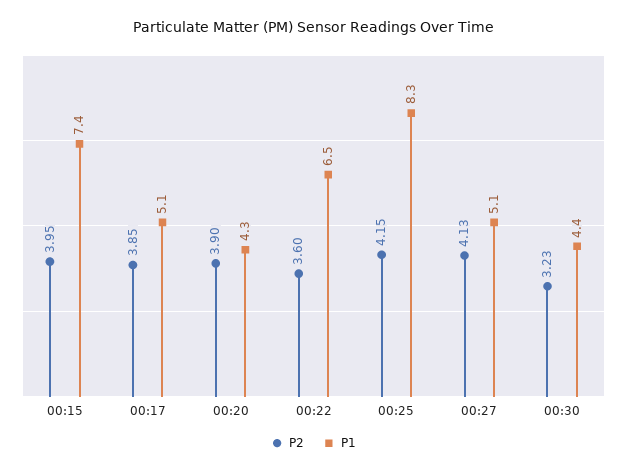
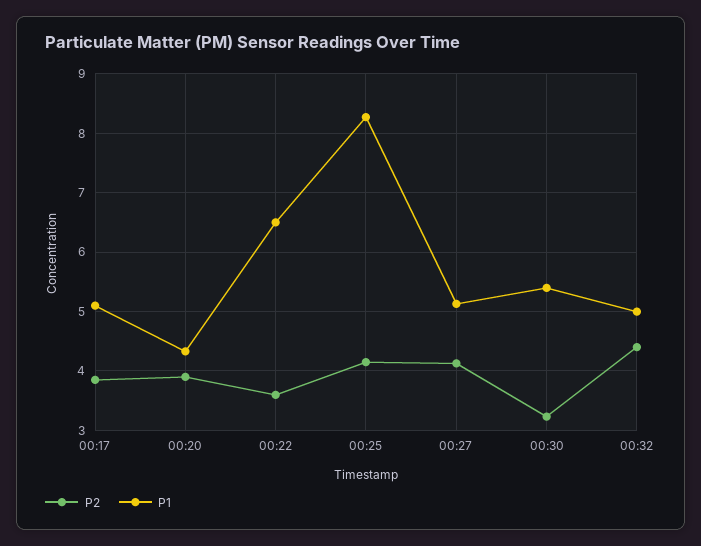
P2, 00:15: 3.95 -> none
P1, 00:15: 7.4 -> none
P1, 00:30: 4.4 -> 5.4
P2, 00:32: none -> 4.4
P1, 00:32: none -> 5

